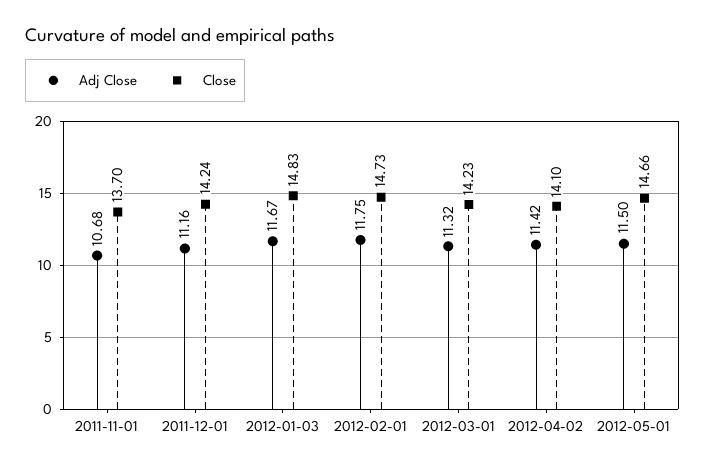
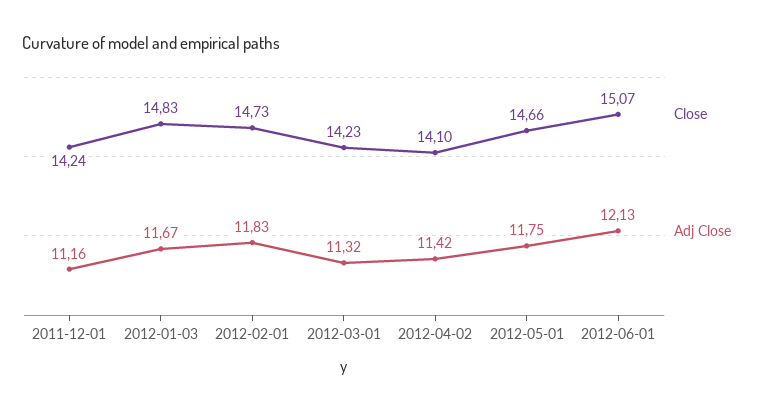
Adj Close, 2011-11-01: 10.68 -> none
Close, 2011-11-01: 13.7 -> none
Adj Close, 2012-02-01: 11.75 -> 11.83
Adj Close, 2012-05-01: 11.5 -> 11.75
Close, 2012-06-01: none -> 15.07
Adj Close, 2012-06-01: none -> 12.13

